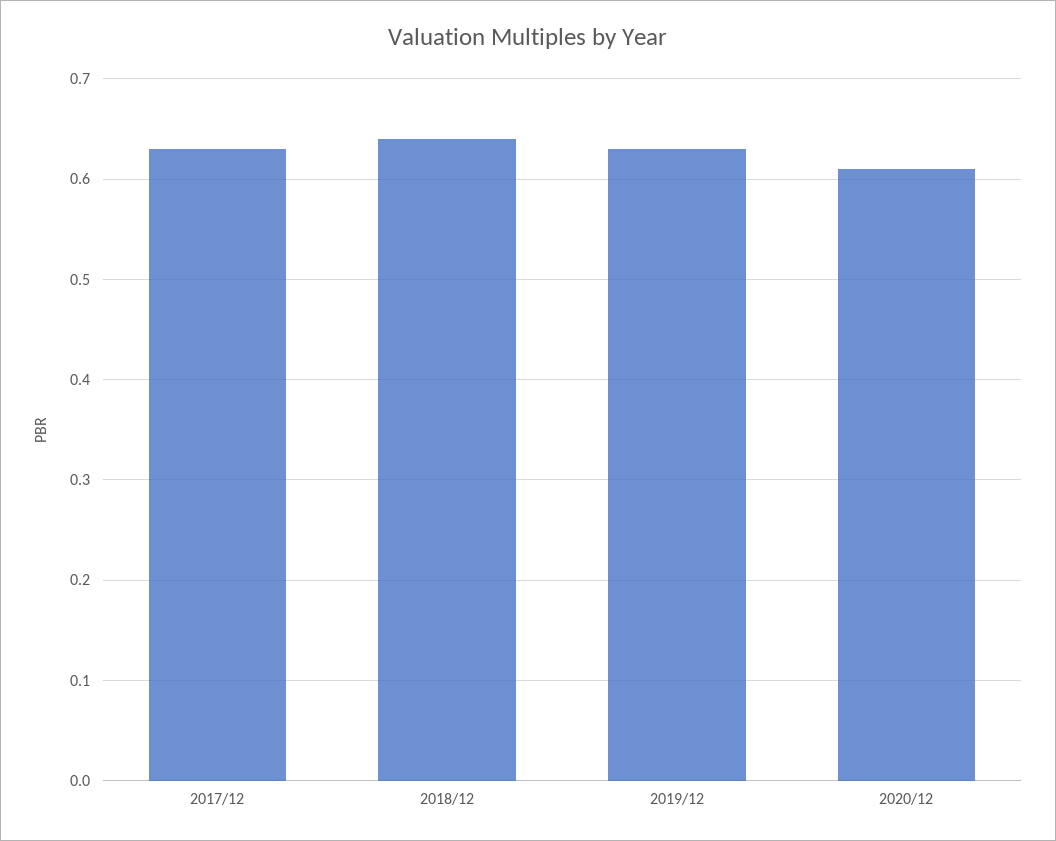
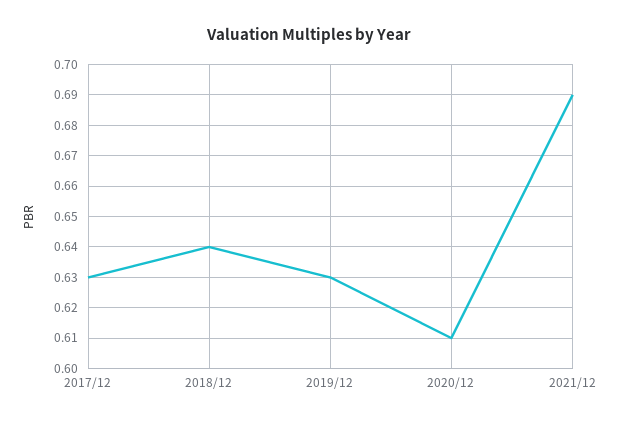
2021/12: none -> 0.69

